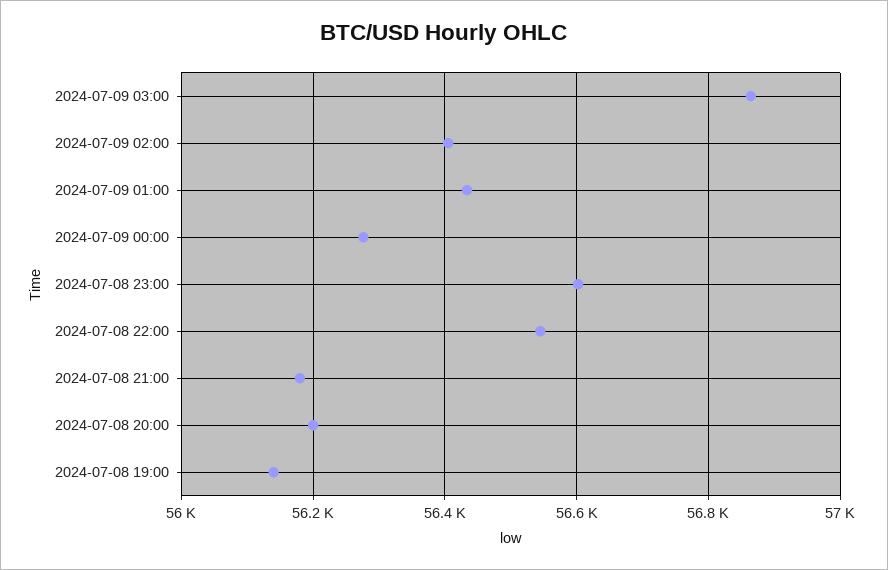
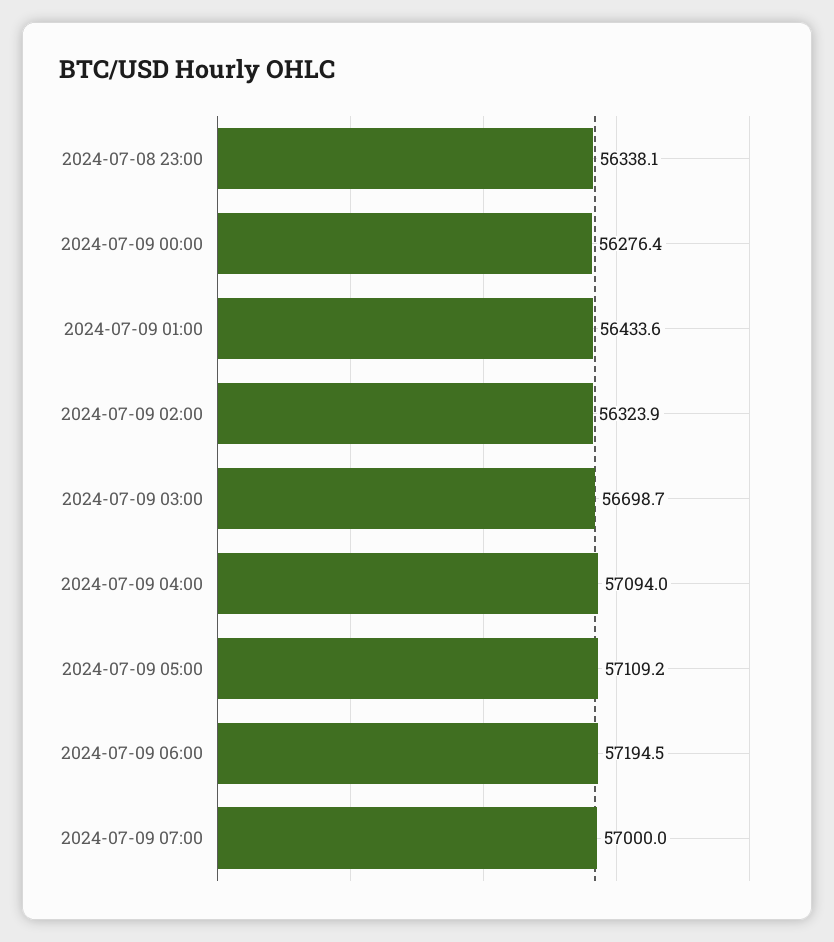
2024-07-09 03:00: 56860 -> 56698.7
2024-07-09 02:00: 56400 -> 56323.9
2024-07-08 23:00: 56600 -> 56338.1
2024-07-08 22:00: 56540 -> none
2024-07-08 21:00: 56180 -> none
2024-07-08 20:00: 56200 -> none
2024-07-08 19:00: 56140 -> none
2024-07-09 04:00: none -> 57094
2024-07-09 05:00: none -> 57109.2
2024-07-09 06:00: none -> 57194.5
2024-07-09 07:00: none -> 57000

